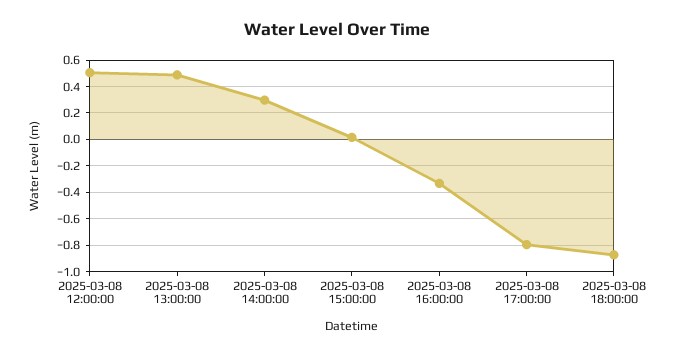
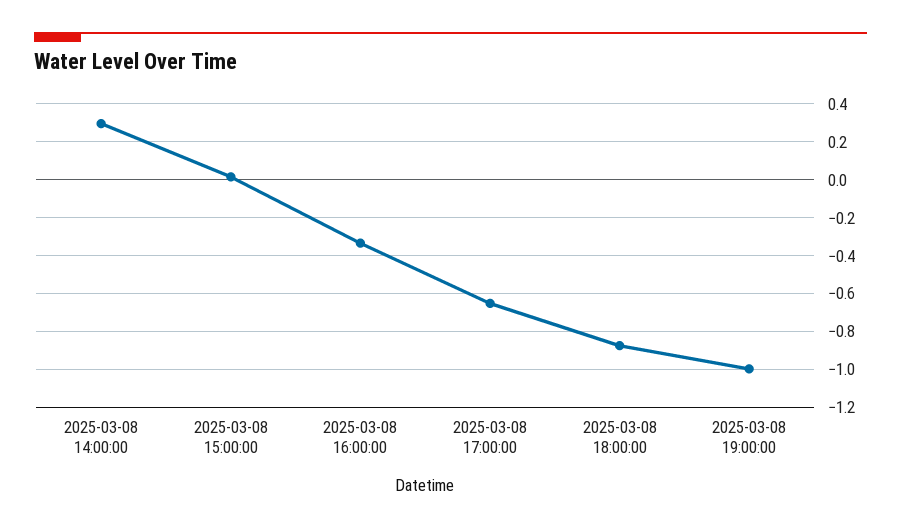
2025-03-08 12:00:00: 0.5 -> none
2025-03-08 13:00:00: 0.5 -> none
2025-03-08 17:00:00: -0.8 -> -0.65
2025-03-08 19:00:00: none -> -1

